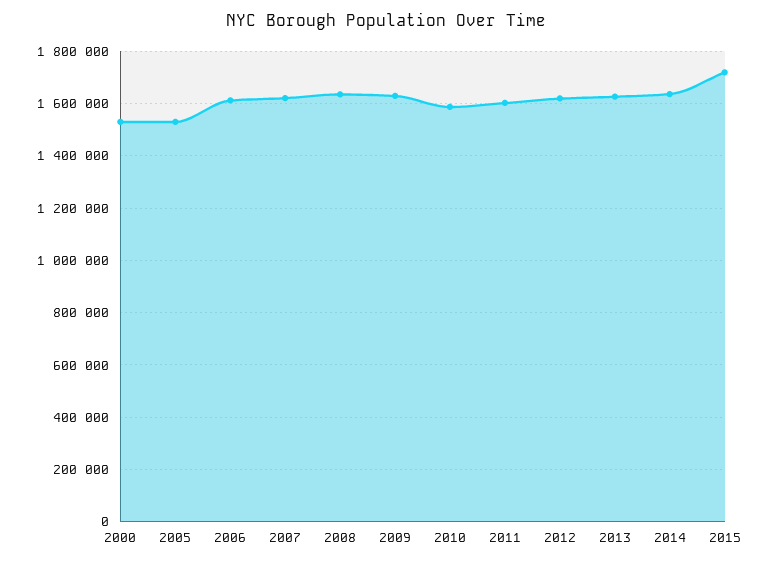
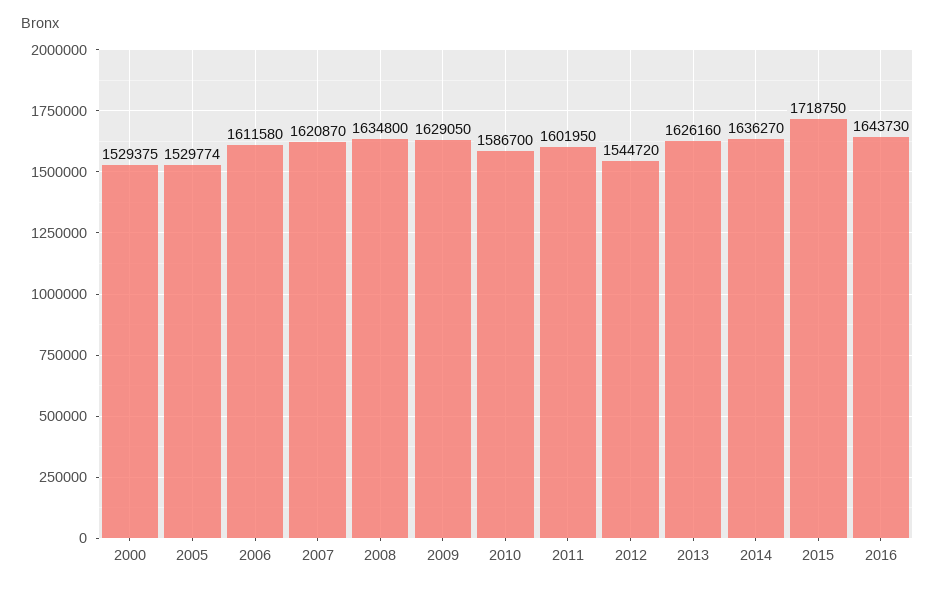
2012: 1625000 -> 1544720
2016: none -> 1643730

